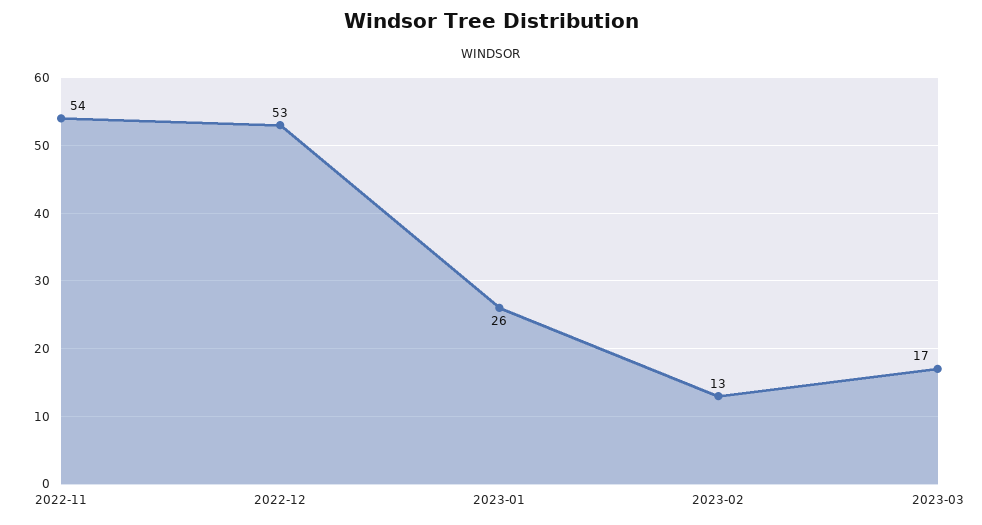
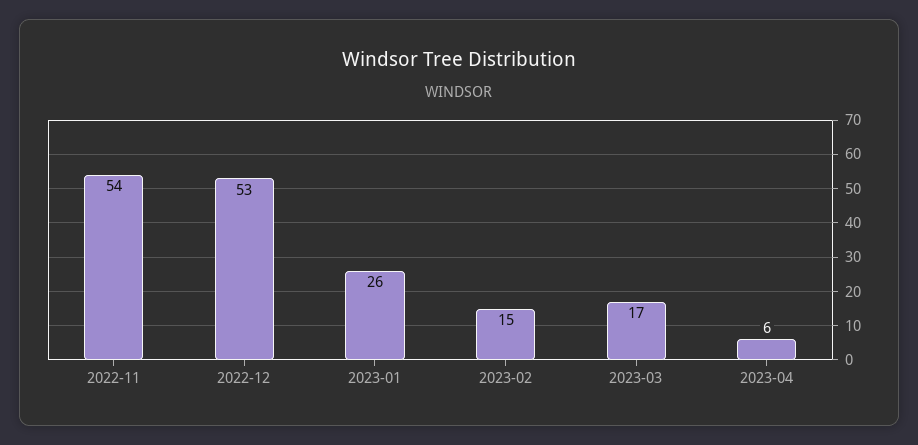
2023-02: 13 -> 15
2023-04: none -> 6

